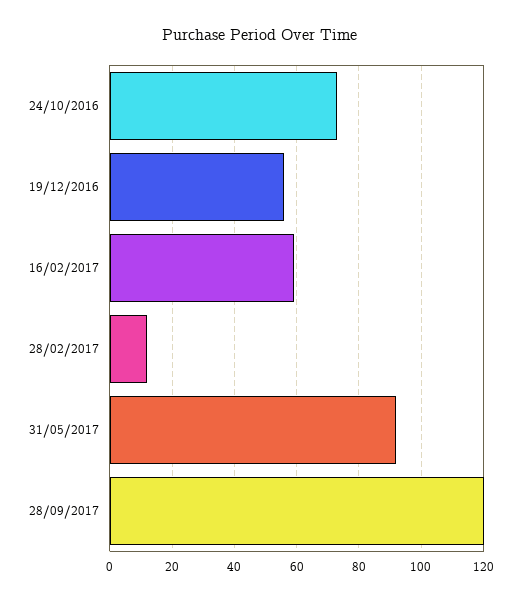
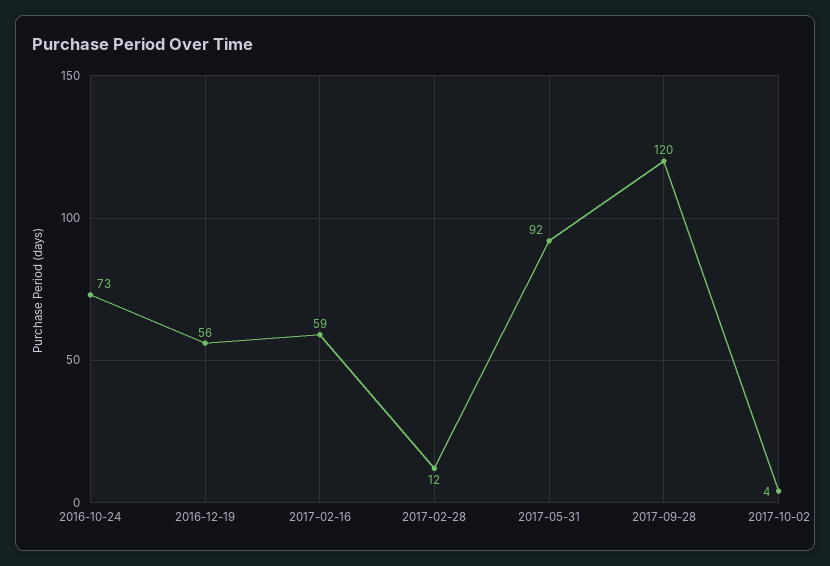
2017-10-02: none -> 4

